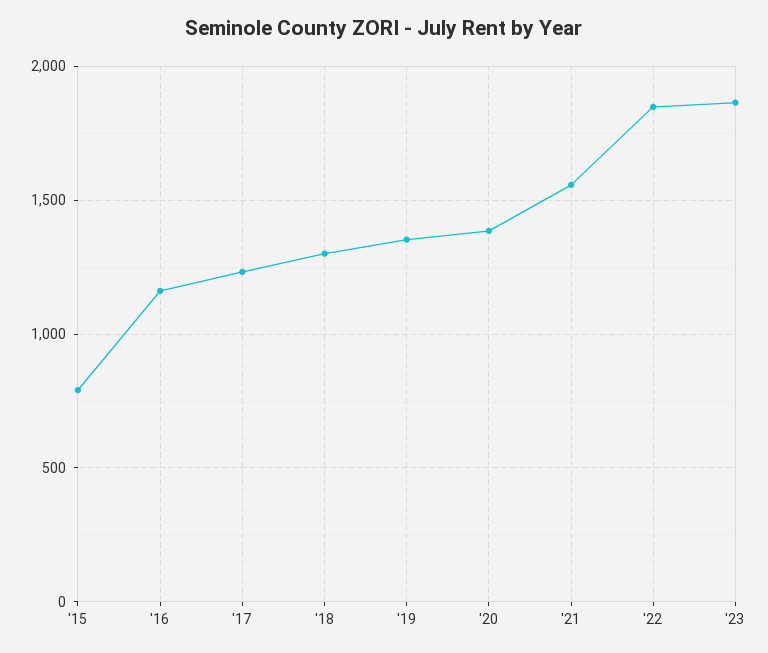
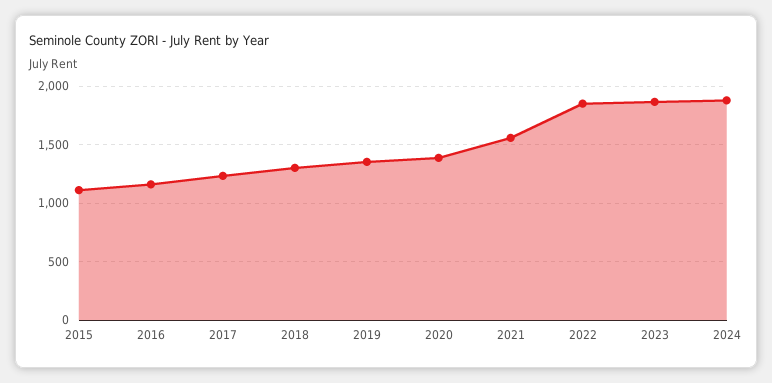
'15: 800 -> 1100
2024: none -> 1900

